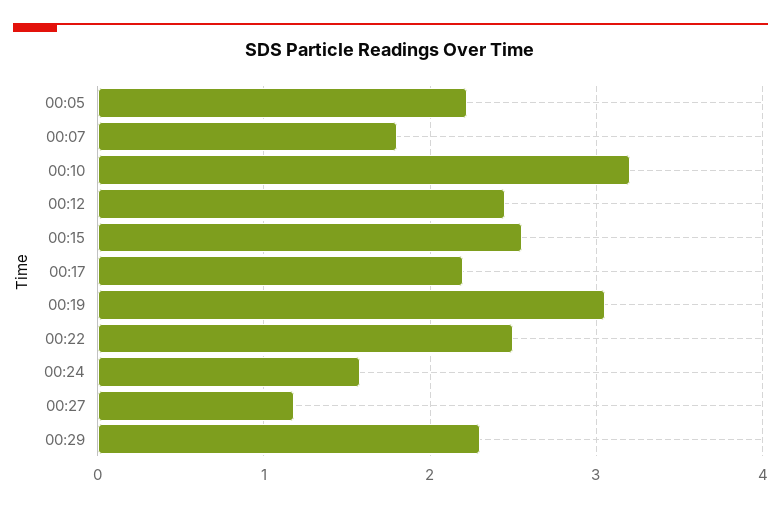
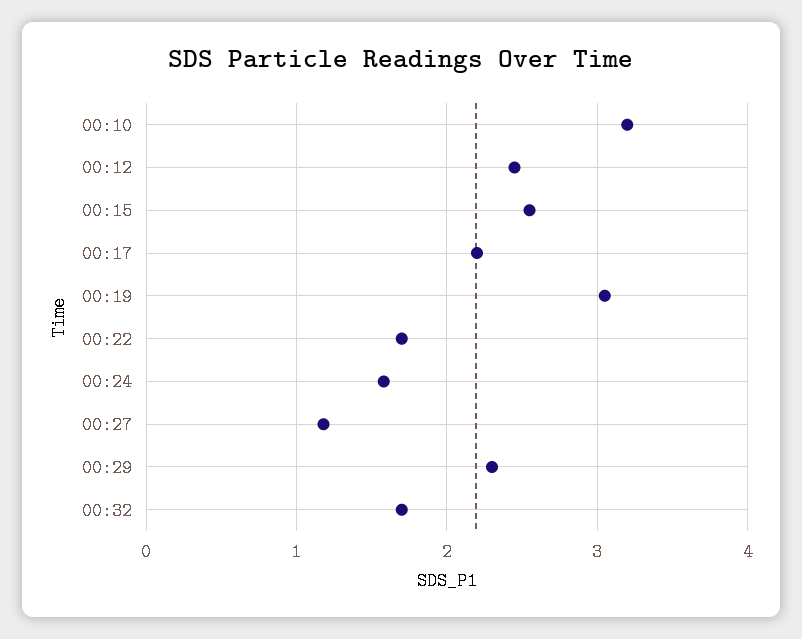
00:05: 2.2 -> none
00:07: 1.8 -> none
00:22: 2.5 -> 1.7
00:32: none -> 1.7

